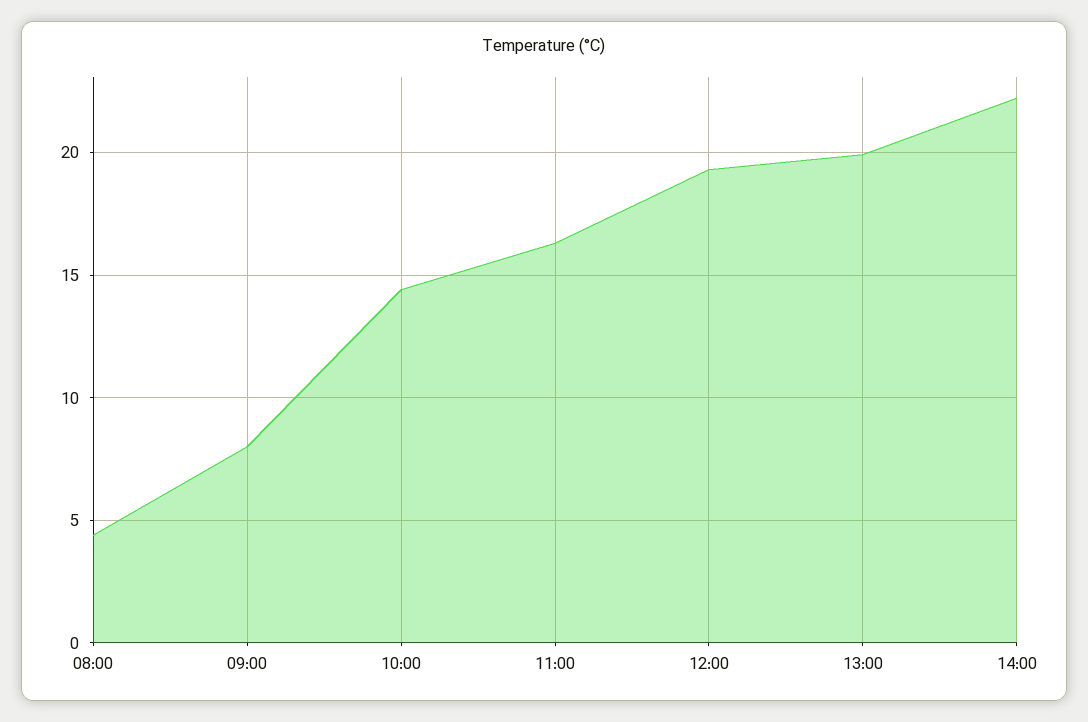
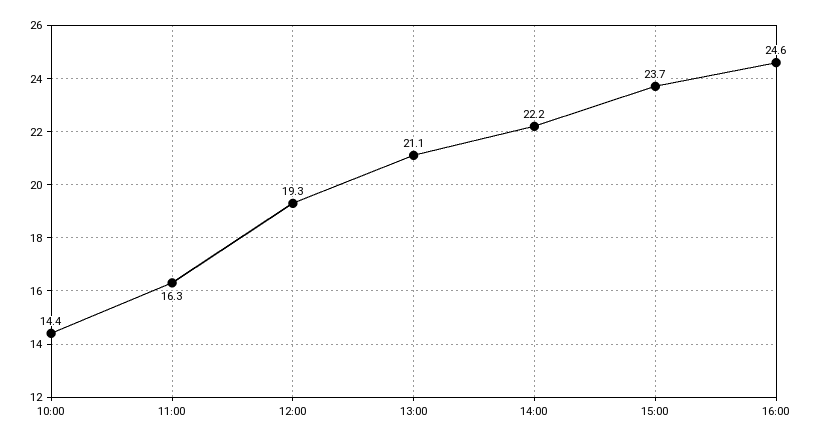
08:00: 4.5 -> none
09:00: 8 -> none
13:00: 20 -> 21.1
15:00: none -> 23.7
16:00: none -> 24.6

